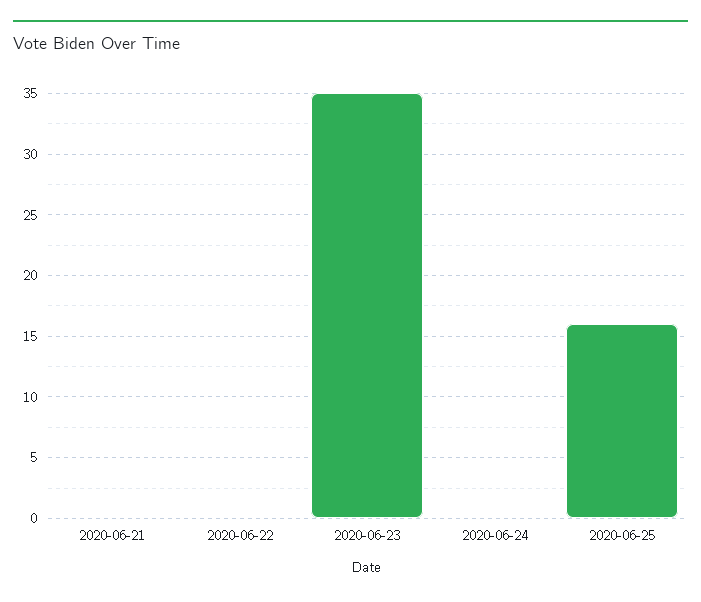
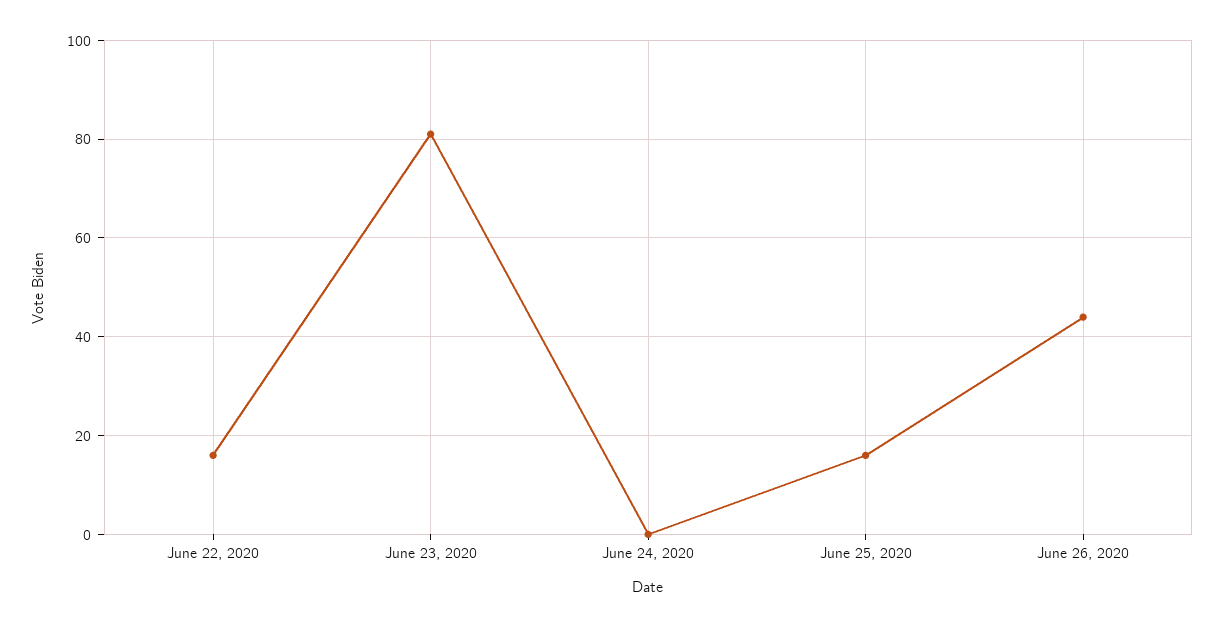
2020-06-21: 0 -> none
2020-06-22: 0 -> 15
2020-06-23: 35 -> 80
June 26, 2020: none -> 45

